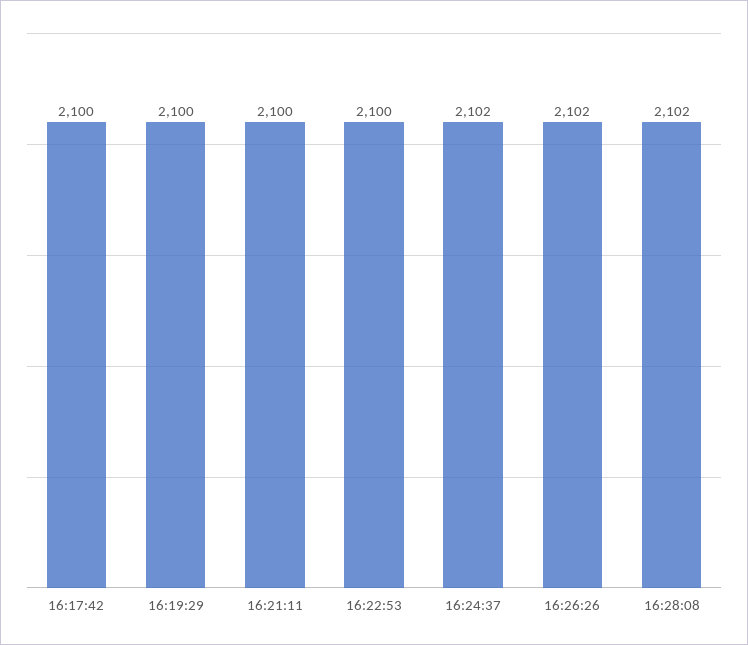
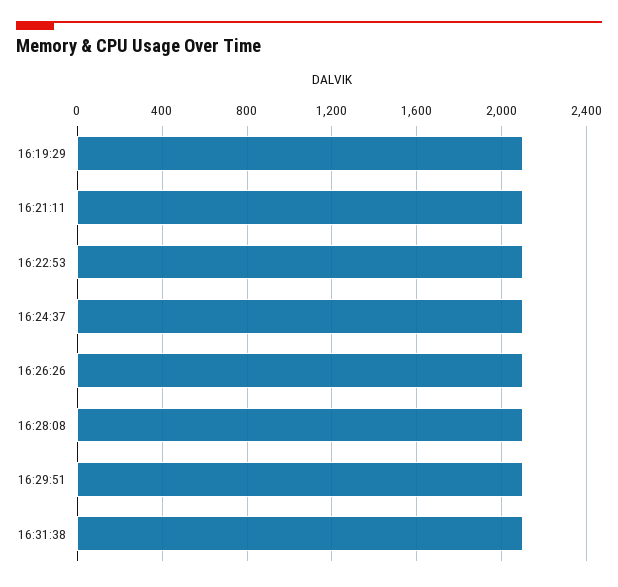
16:17:42: 2100 -> none
16:29:51: none -> 2100
16:31:38: none -> 2100

